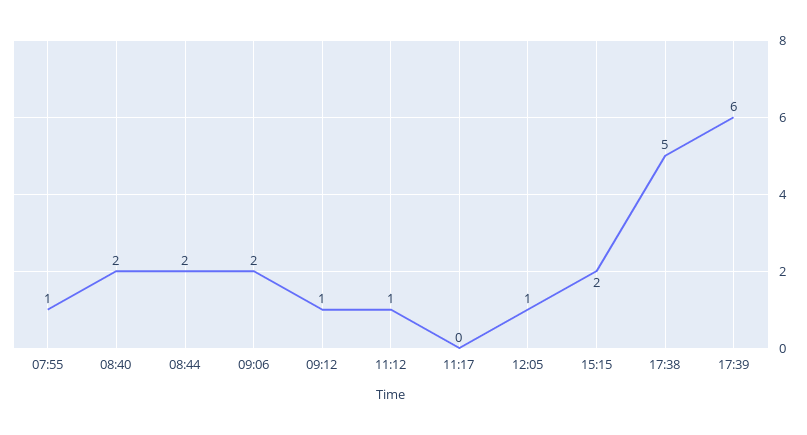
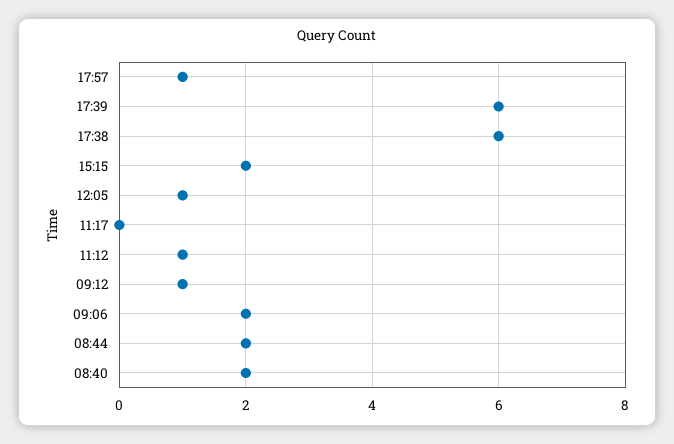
07:55: 1 -> none
17:38: 5 -> 6
17:57: none -> 1

